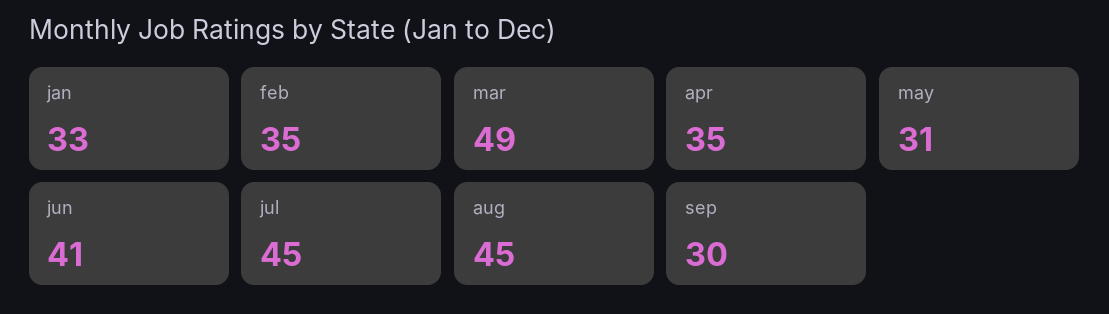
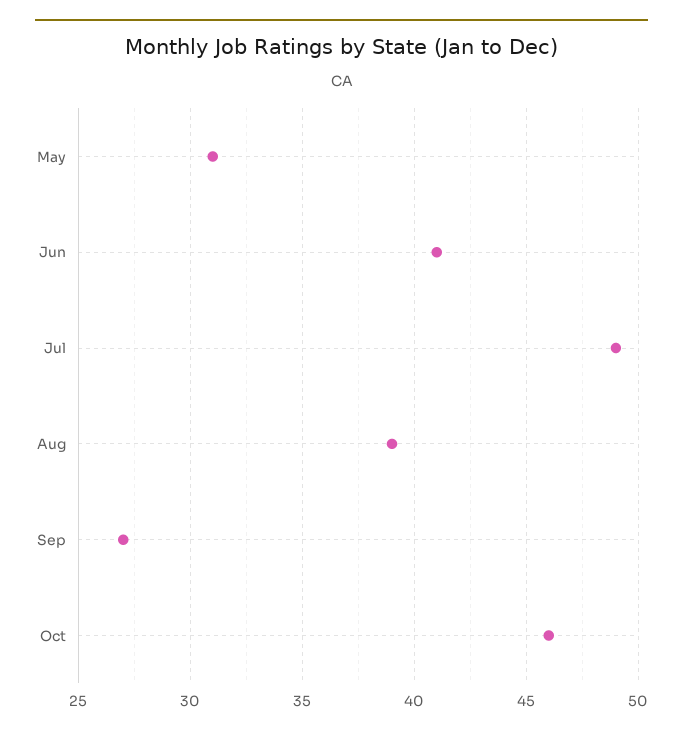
jan: 33 -> none
feb: 35 -> none
mar: 49 -> none
apr: 35 -> none
jul: 45 -> 49
aug: 45 -> 39
sep: 30 -> 27
Oct: none -> 46

